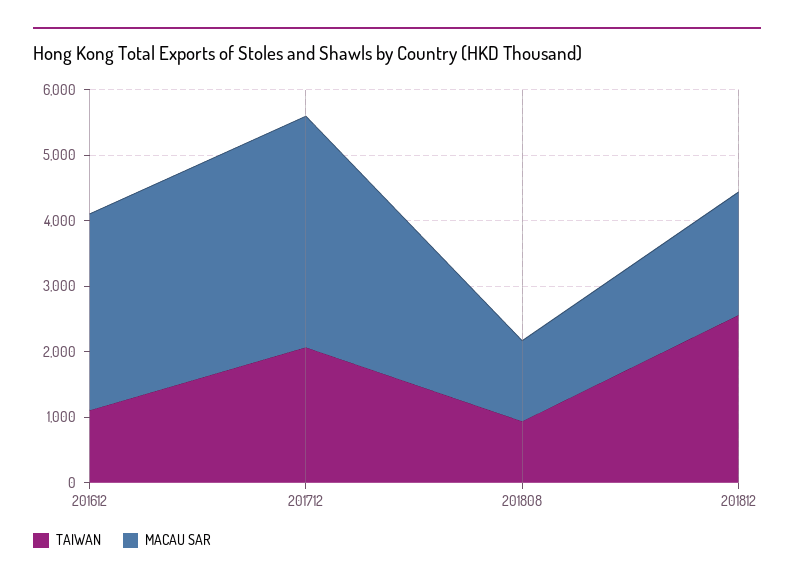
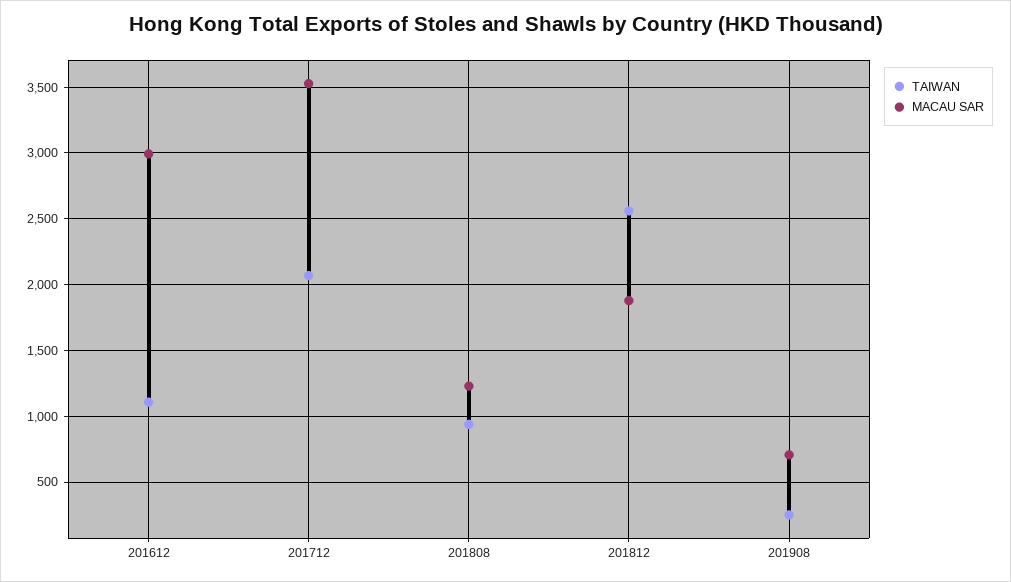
TAIWAN, 201908: none -> 250
MACAU SAR, 201908: none -> 700

